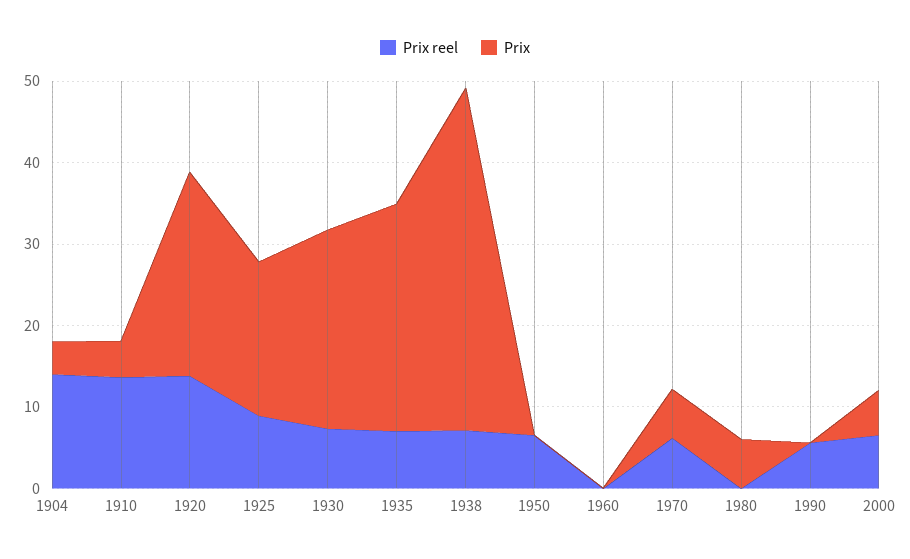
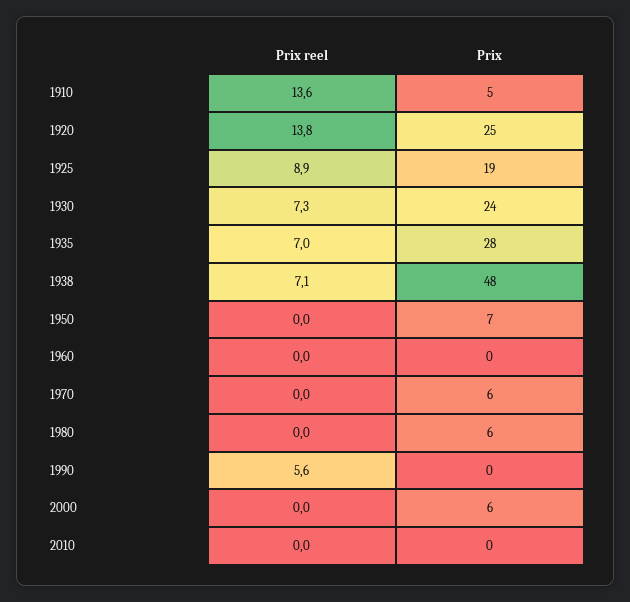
Prix reel, 1904: 14 -> none
Prix, 1904: 4 -> none
Prix, 1938: 42 -> 48
Prix reel, 1950: 6 -> 0
Prix, 1950: 0 -> 7
Prix reel, 1970: 6 -> 0
Prix reel, 2000: 6 -> 0
Prix reel, 2010: none -> 0
Prix, 2010: none -> 0

